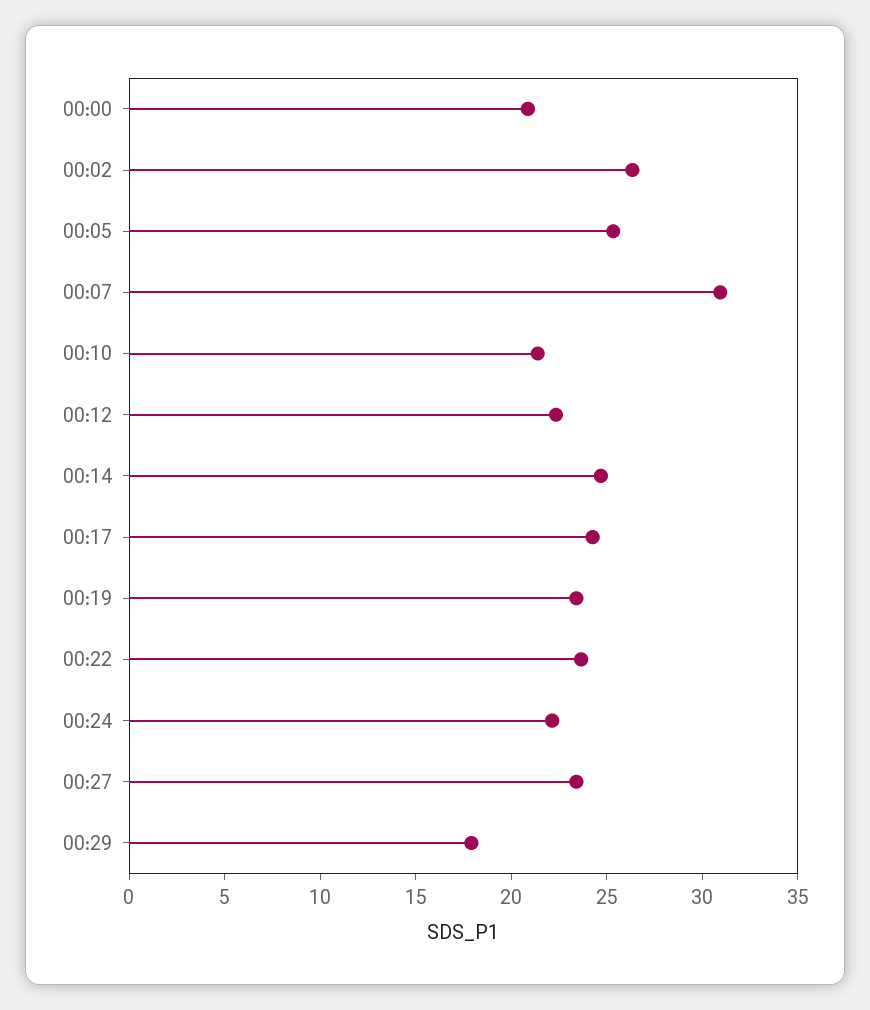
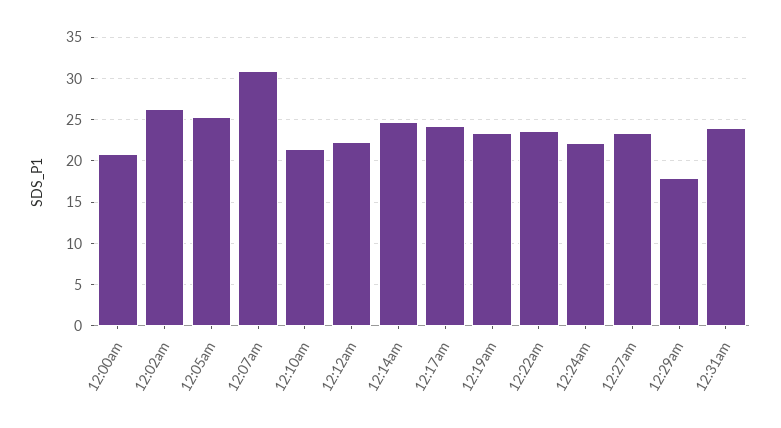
12:31am: none -> 24

